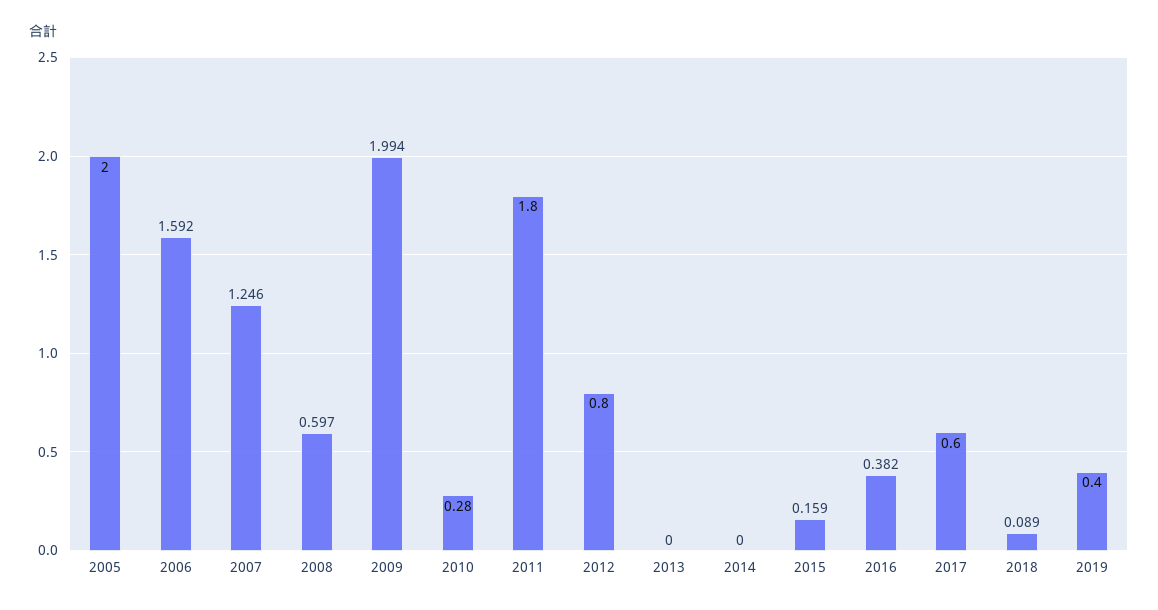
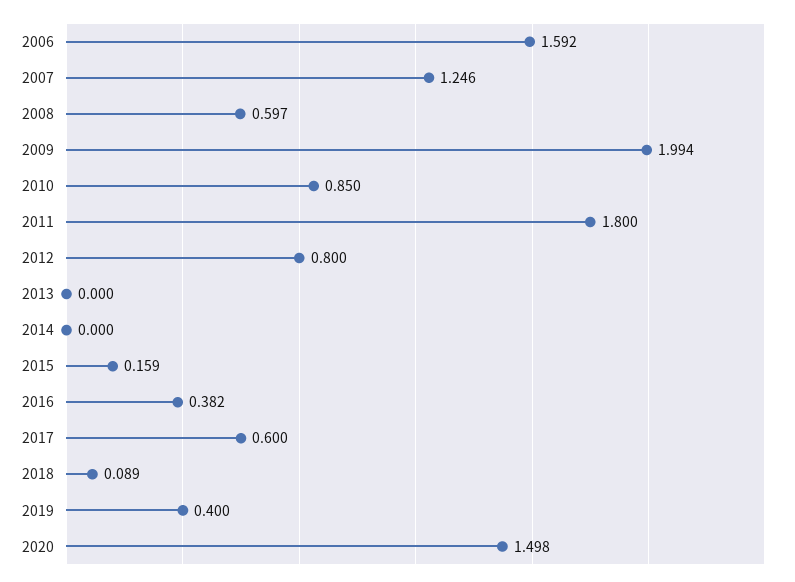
2005: 2 -> none
2010: 0.28 -> 0.85
2020: none -> 1.498

